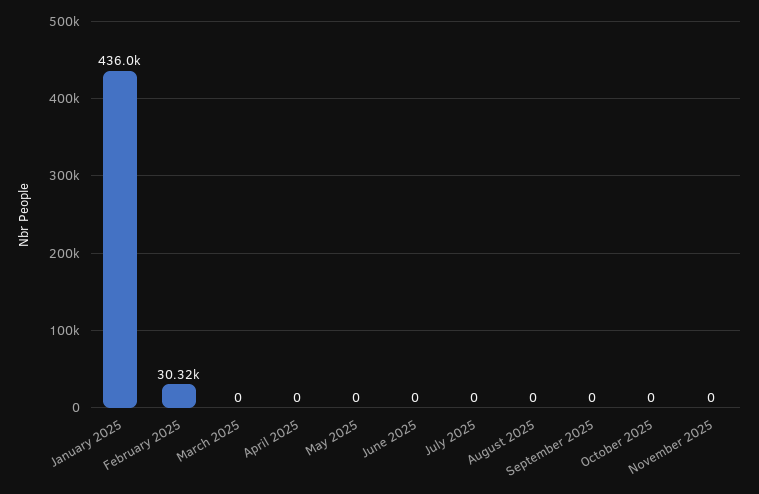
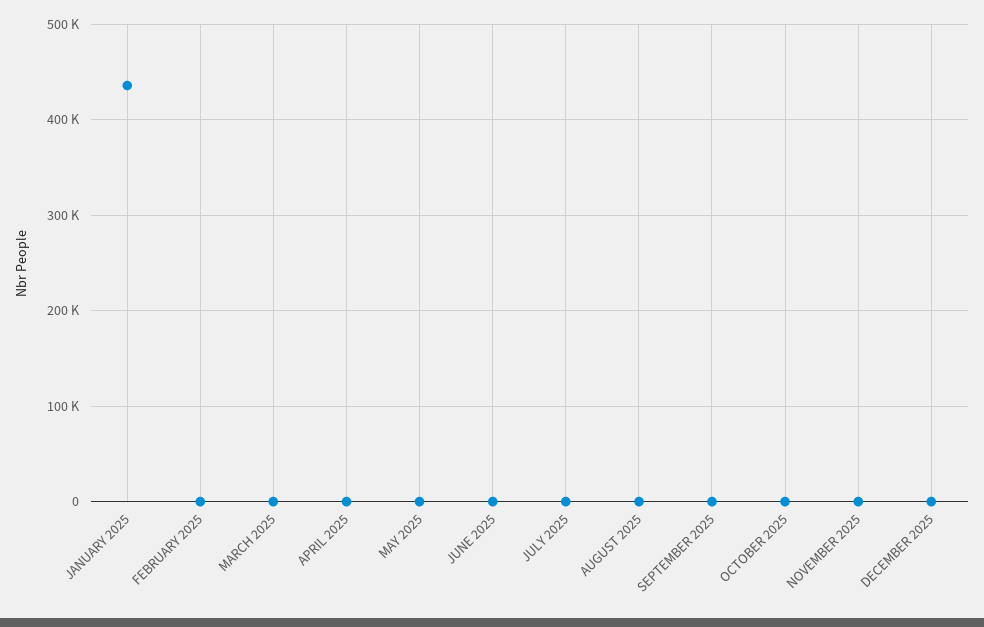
February 2025: 30320 -> 0
DECEMBER 2025: none -> 0

